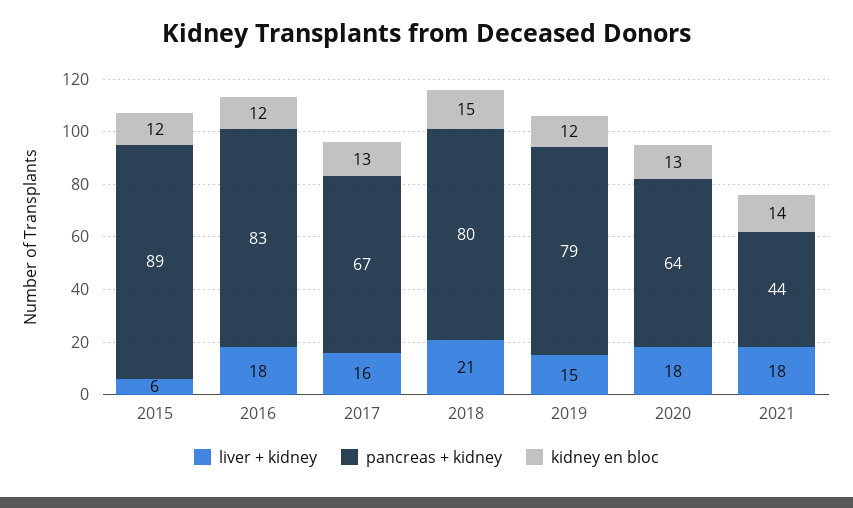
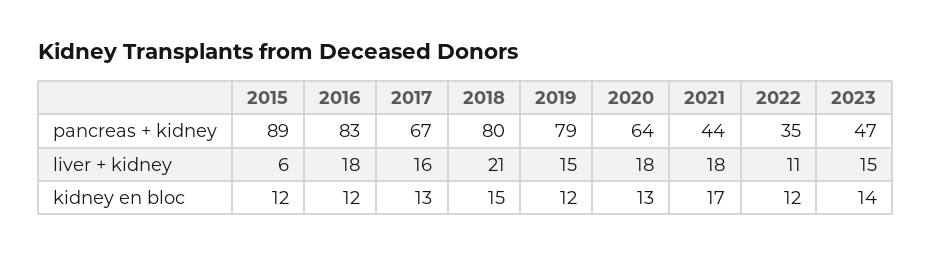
kidney en bloc, 2021: 14 -> 17
pancreas + kidney, 2022: none -> 35
pancreas + kidney, 2023: none -> 47
liver + kidney, 2022: none -> 11
liver + kidney, 2023: none -> 15
kidney en bloc, 2022: none -> 12
kidney en bloc, 2023: none -> 14

